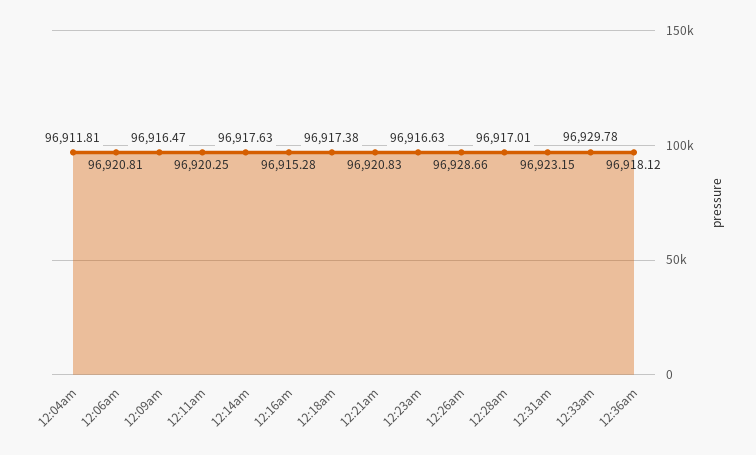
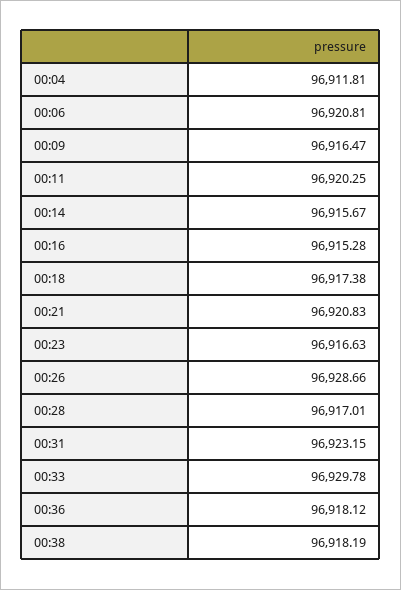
12:14am: 96917.63 -> 96915.67
00:38: none -> 96918.19

